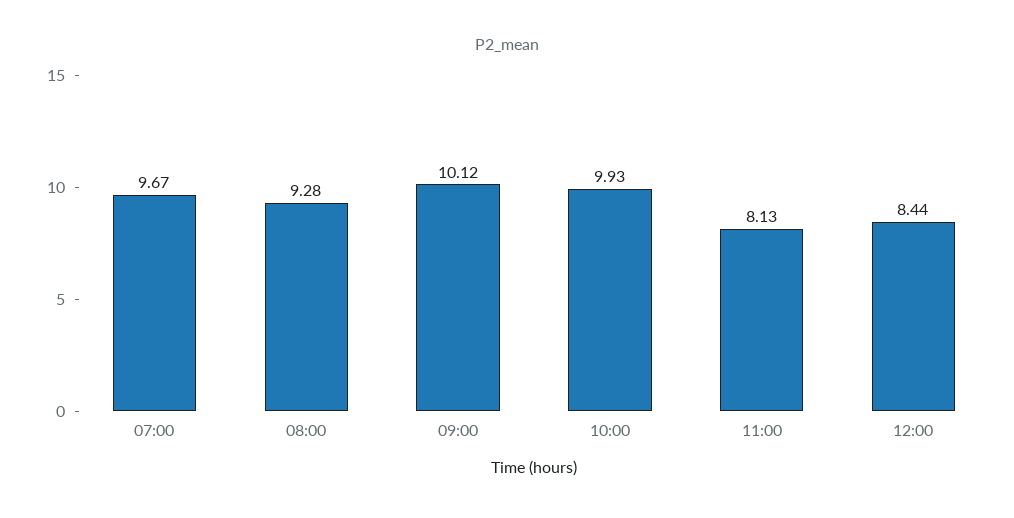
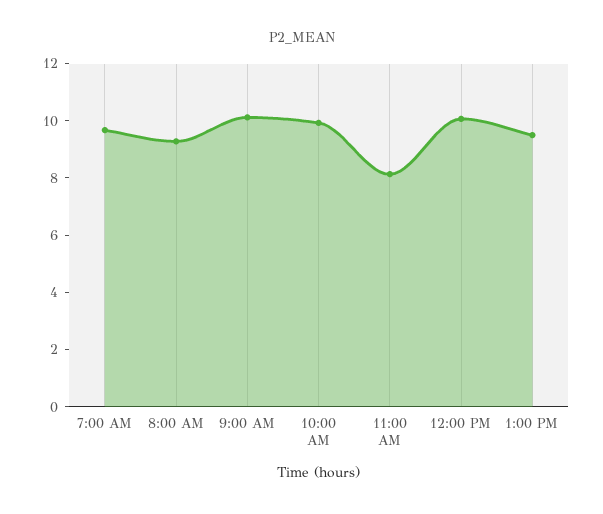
12:00: 8.44 -> 10
1:00 PM: none -> 9.5

